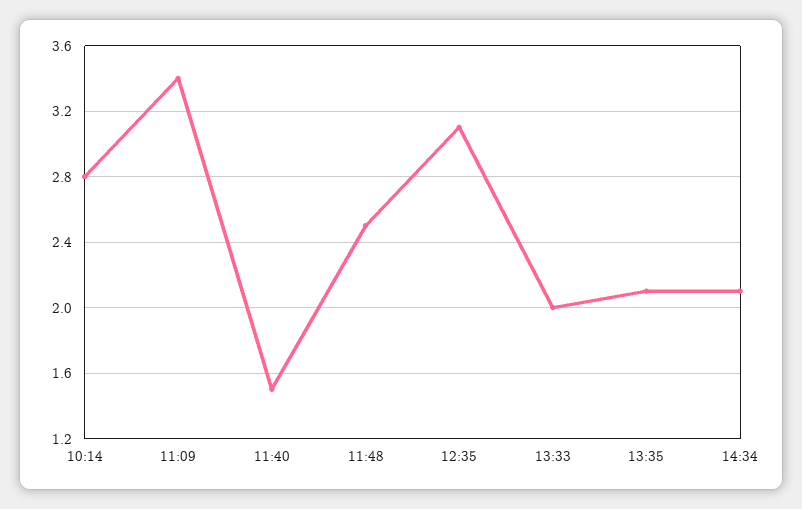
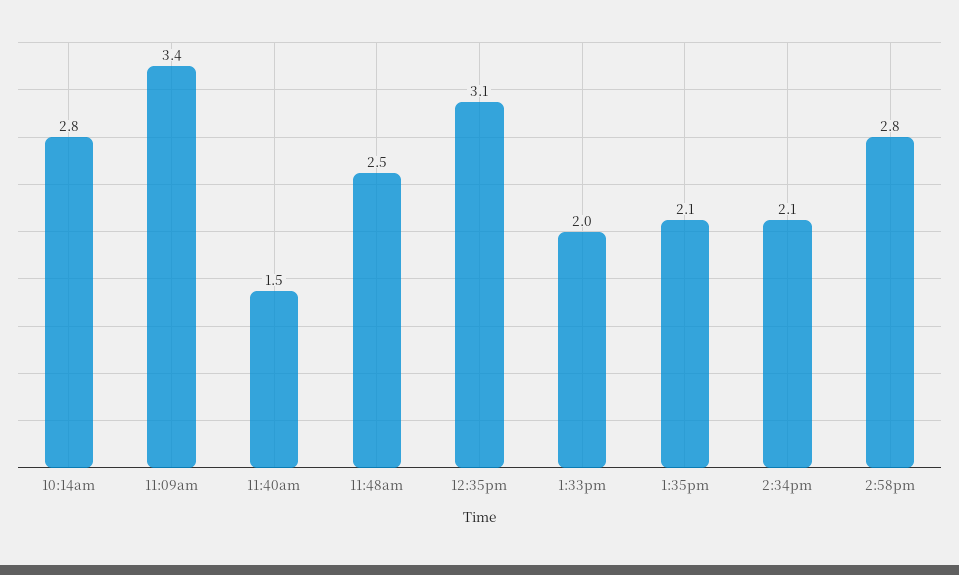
2:58pm: none -> 2.8

